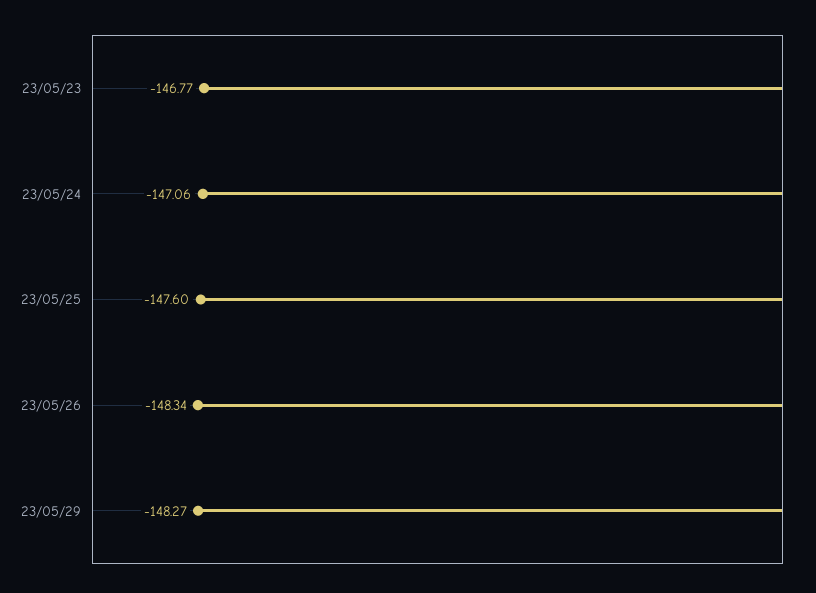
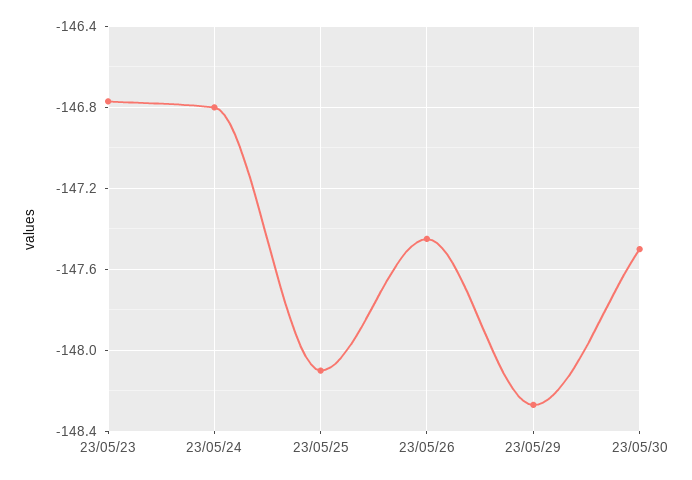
23/05/24: -147.06 -> -146.8
23/05/25: -147.6 -> -148.1
23/05/26: -148.34 -> -147.45
23/05/30: none -> -147.5

